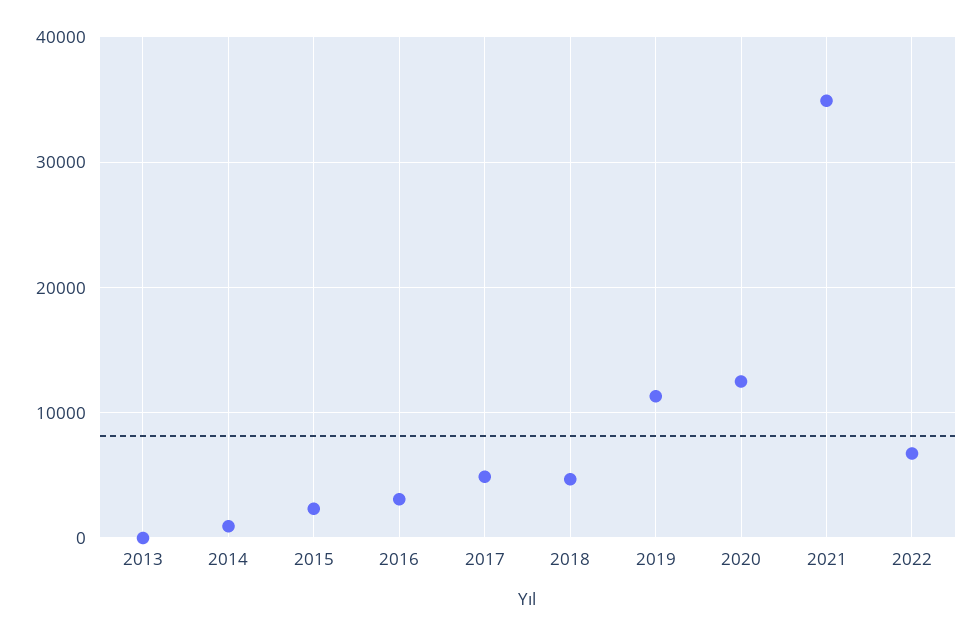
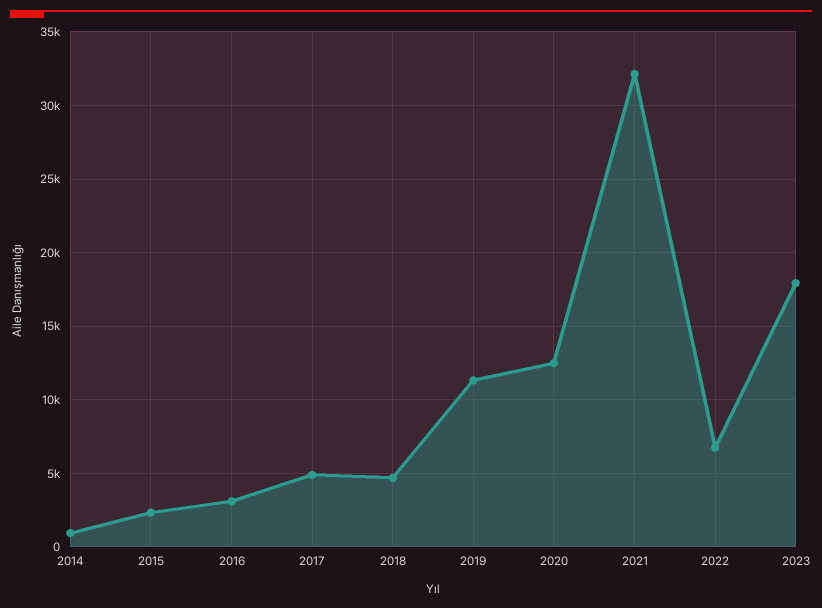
2013: 0 -> none
2021: 35000 -> 32000
2023: none -> 18000

